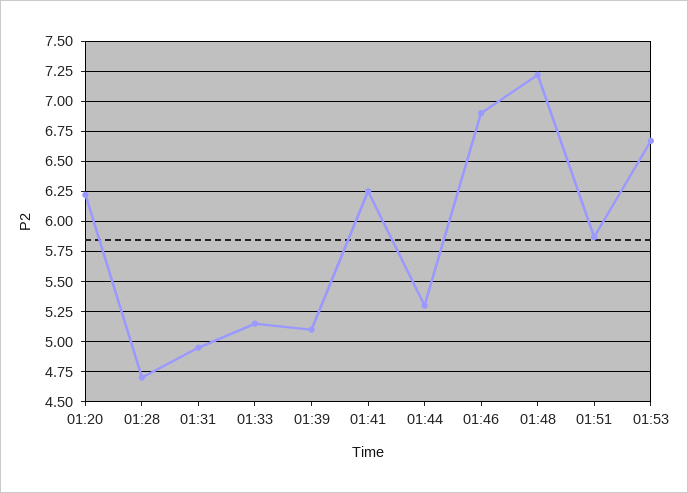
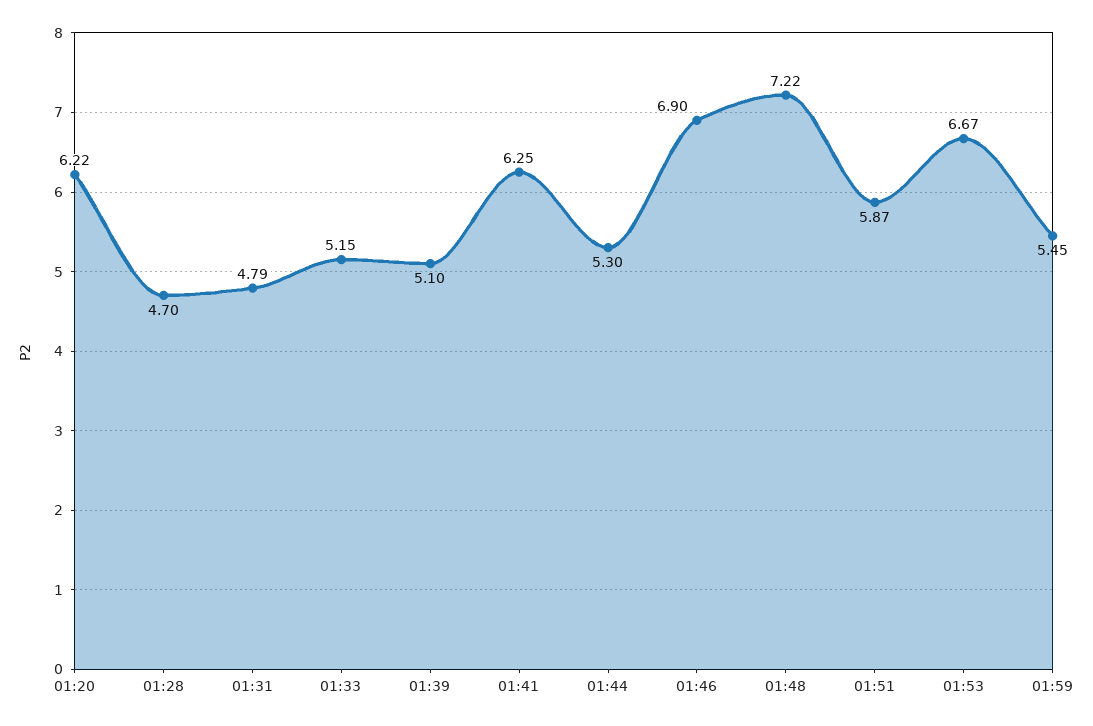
01:31: 4.95 -> 4.79
01:59: none -> 5.45

